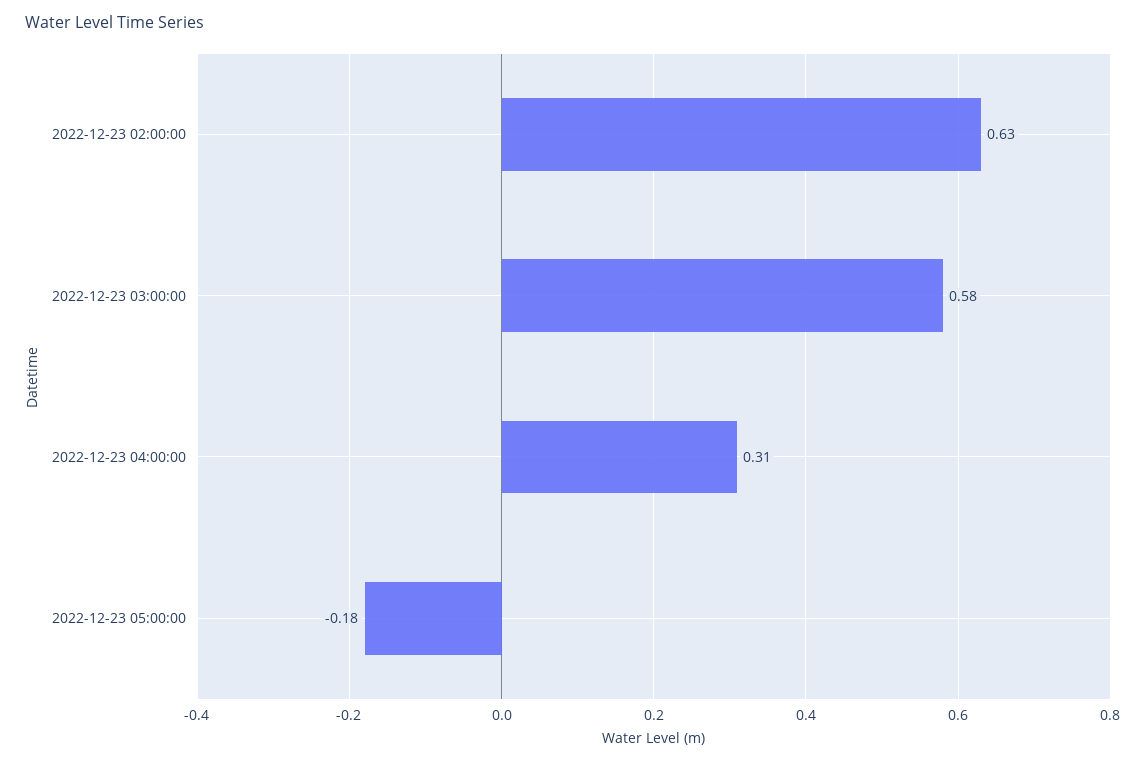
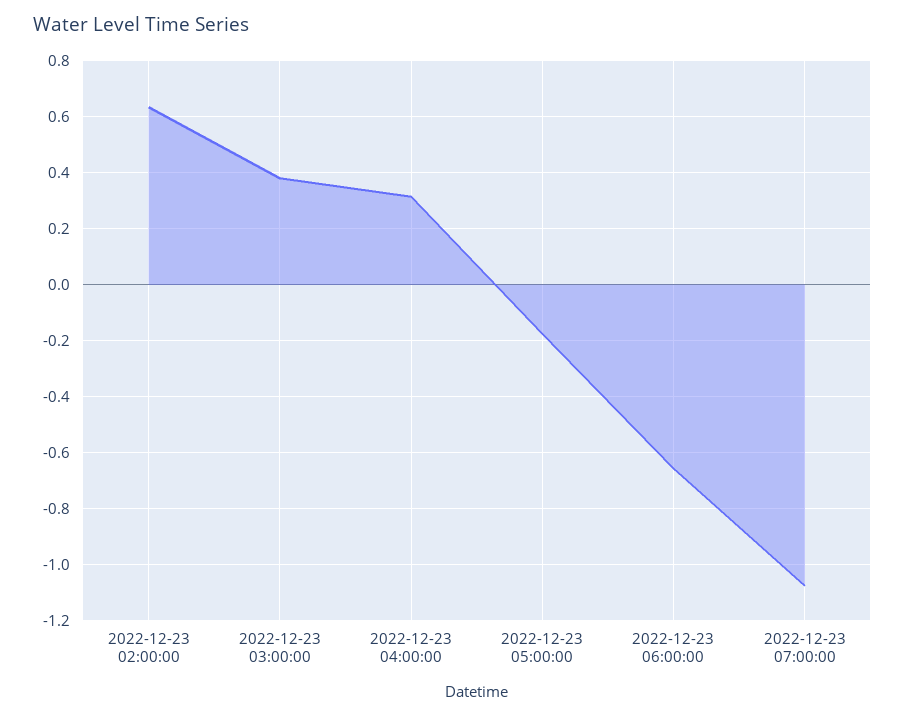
2022-12-23 03:00:00: 0.58 -> 0.375
2022-12-23 06:00:00: none -> -0.65
2022-12-23 07:00:00: none -> -1.075

